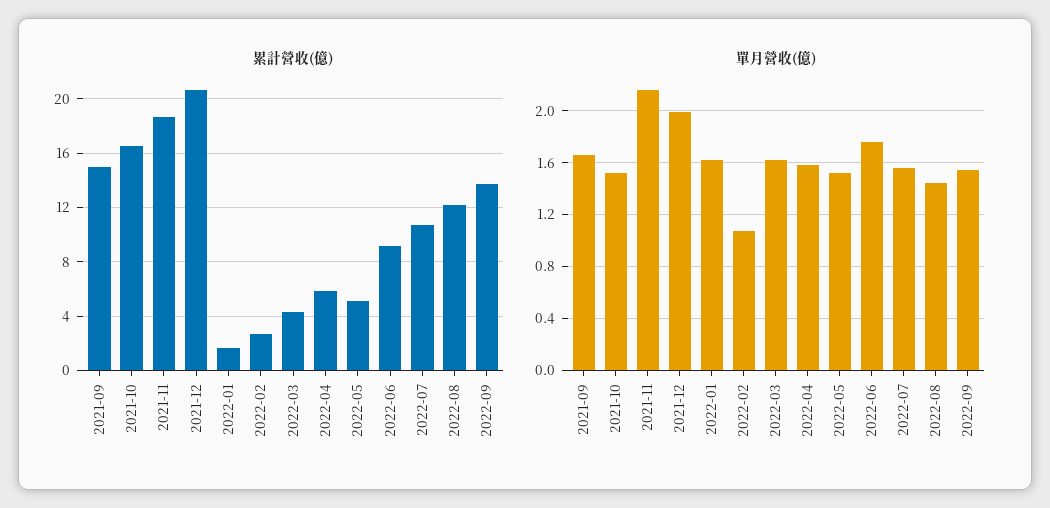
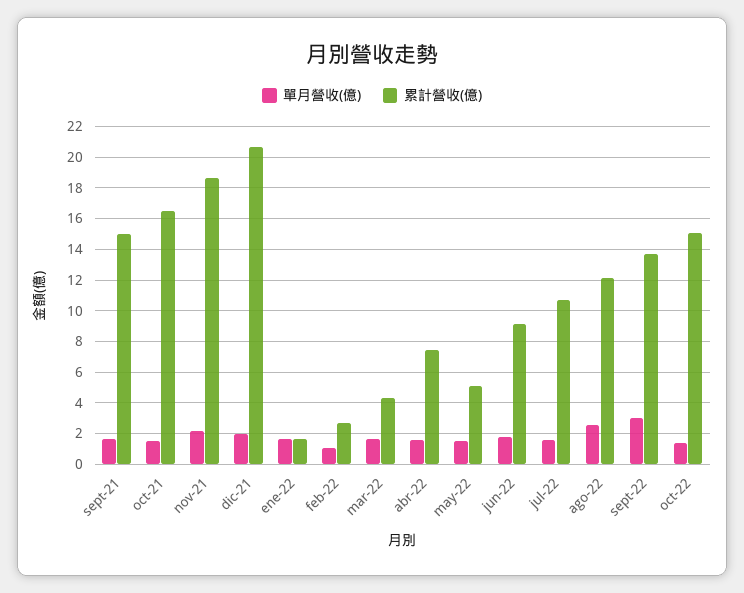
累計營收(億), 2022-04: 6 -> 7.5
單月營收(億), 2022-08: 1.45 -> 2.5
單月營收(億), 2022-09: 1.55 -> 3
單月營收(億), oct-22: none -> 1.5
累計營收(億), oct-22: none -> 15

